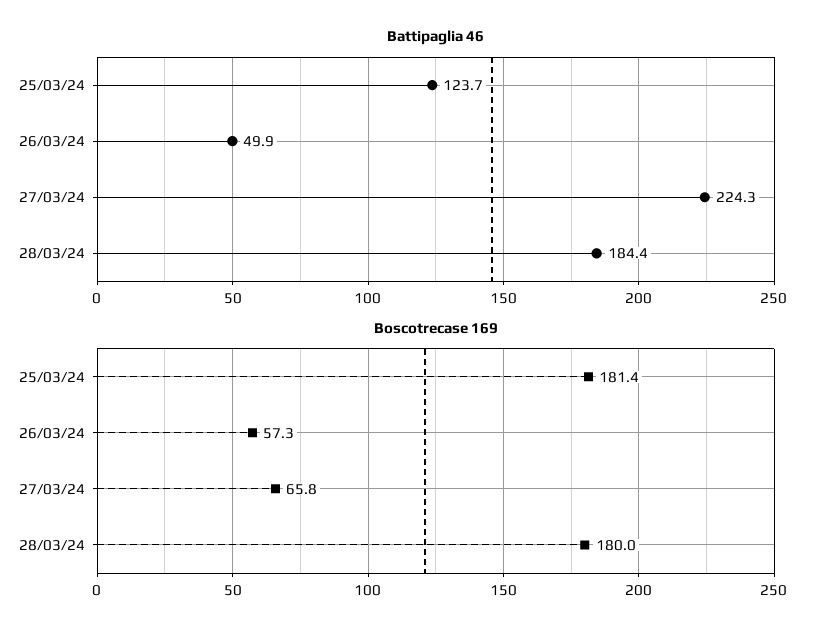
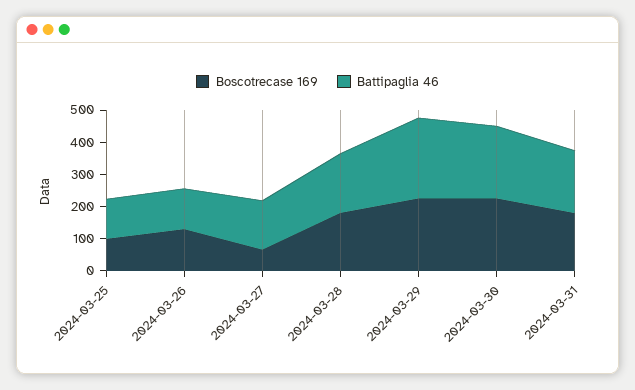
Battipaglia 46, 26/03/24: 49.9 -> 125
Battipaglia 46, 27/03/24: 224.3 -> 150
Boscotrecase 169, 25/03/24: 181.4 -> 100
Boscotrecase 169, 26/03/24: 57.3 -> 125
Boscotrecase 169, 2024-03-29: none -> 225
Battipaglia 46, 2024-03-29: none -> 250
Boscotrecase 169, 2024-03-30: none -> 225
Battipaglia 46, 2024-03-30: none -> 225
Boscotrecase 169, 2024-03-31: none -> 175
Battipaglia 46, 2024-03-31: none -> 200

